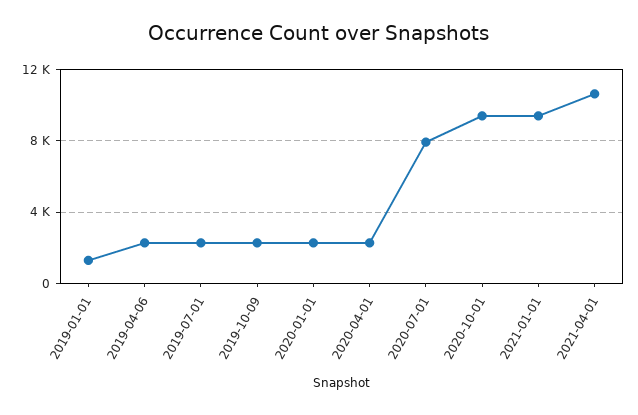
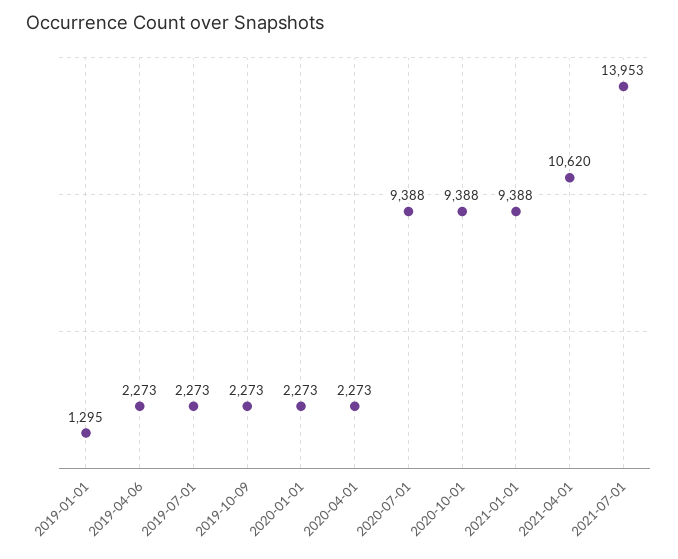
2020-07-01: 8000 -> 9388
2021-07-01: none -> 13953

